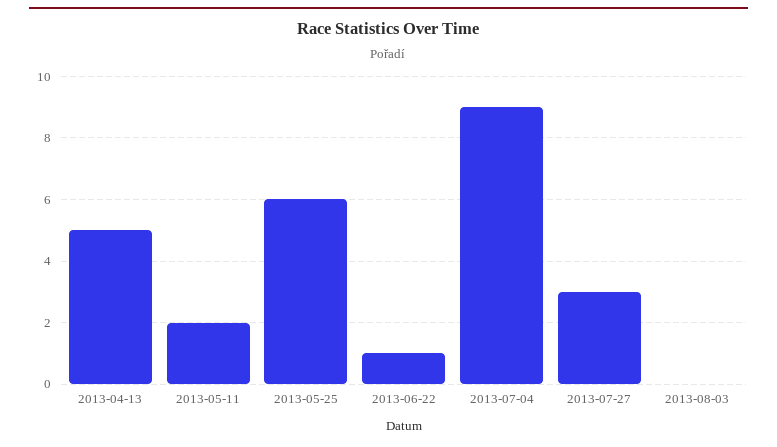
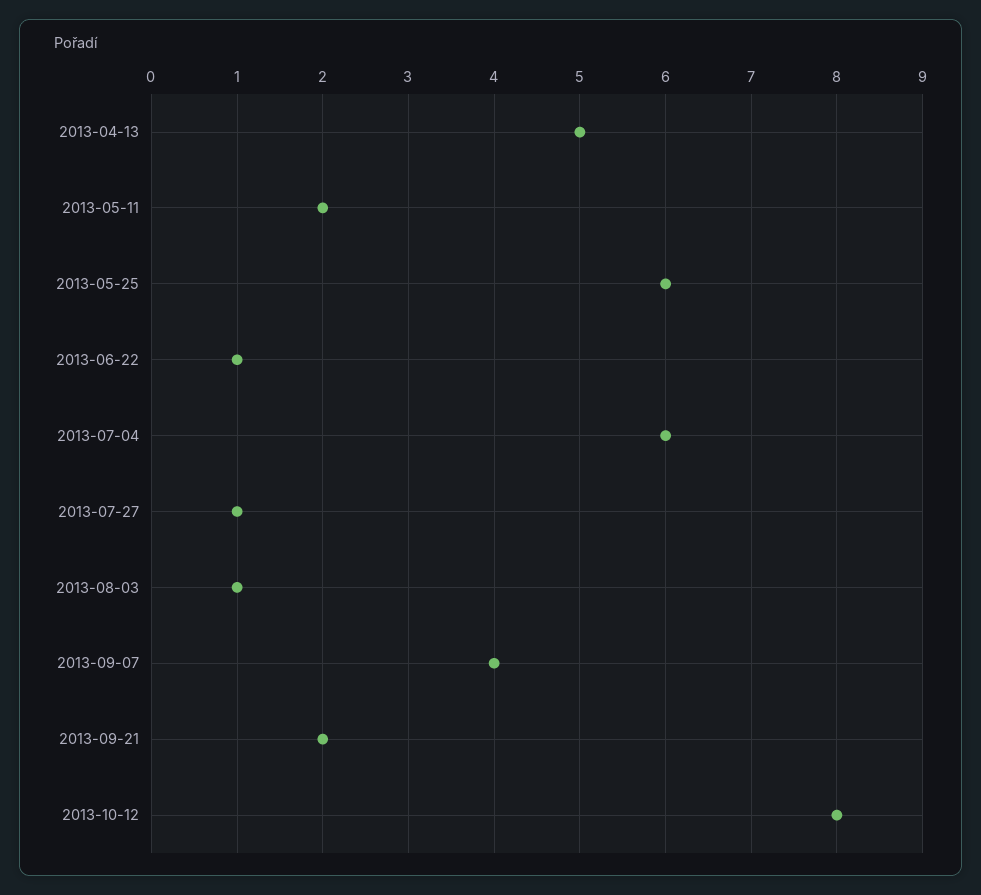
2013-07-04: 9 -> 6
2013-07-27: 3 -> 1
2013-08-03: 0 -> 1
2013-09-07: none -> 4
2013-09-21: none -> 2
2013-10-12: none -> 8

